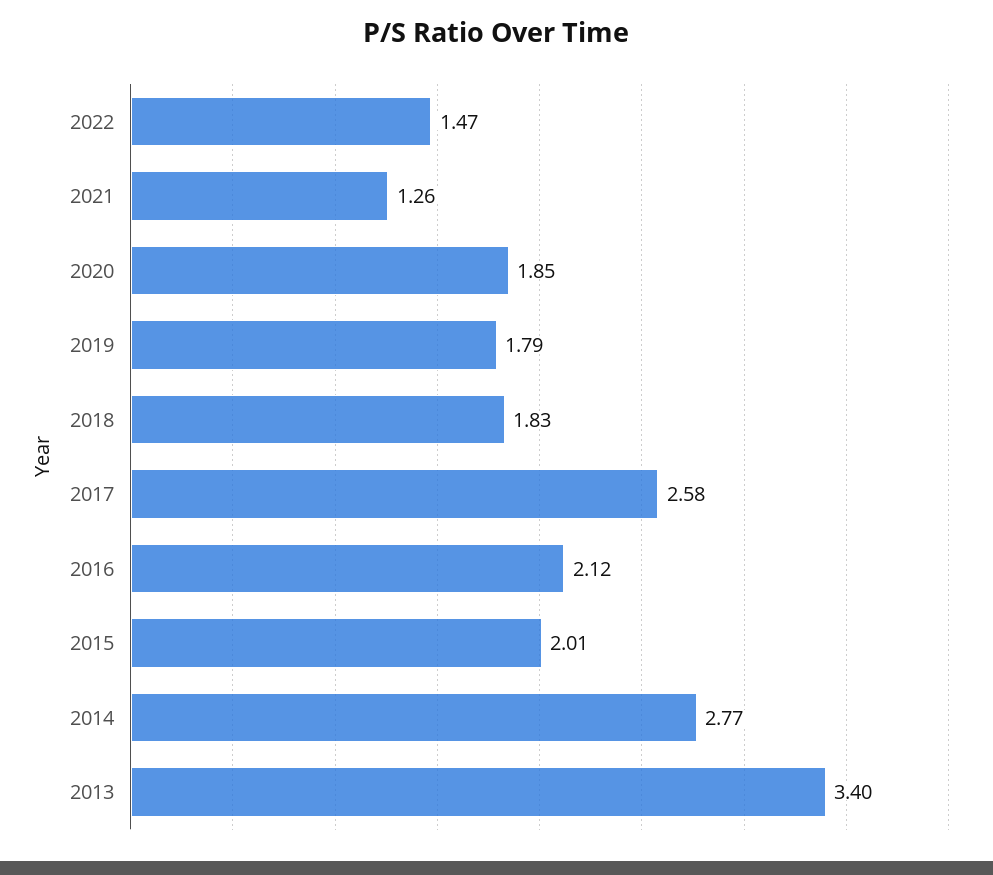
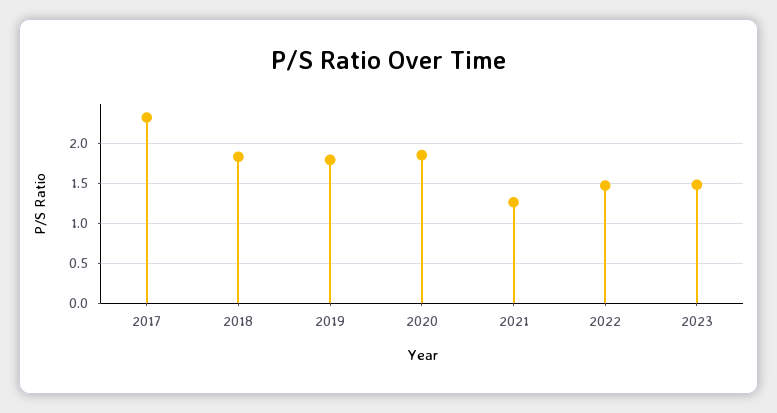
2017: 2.58 -> 2.3
2016: 2.12 -> none
2015: 2.01 -> none
2014: 2.77 -> none
2013: 3.4 -> none
2023: none -> 1.5

